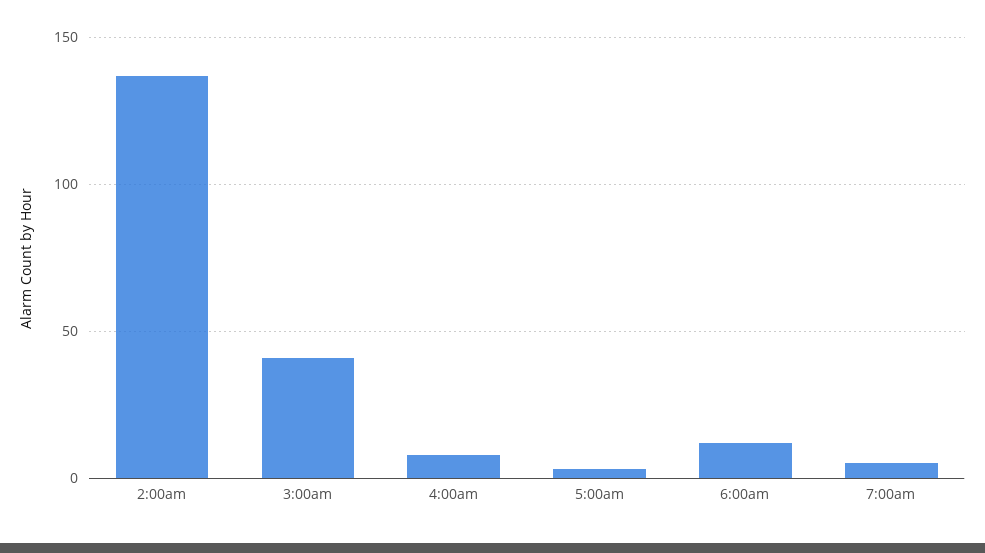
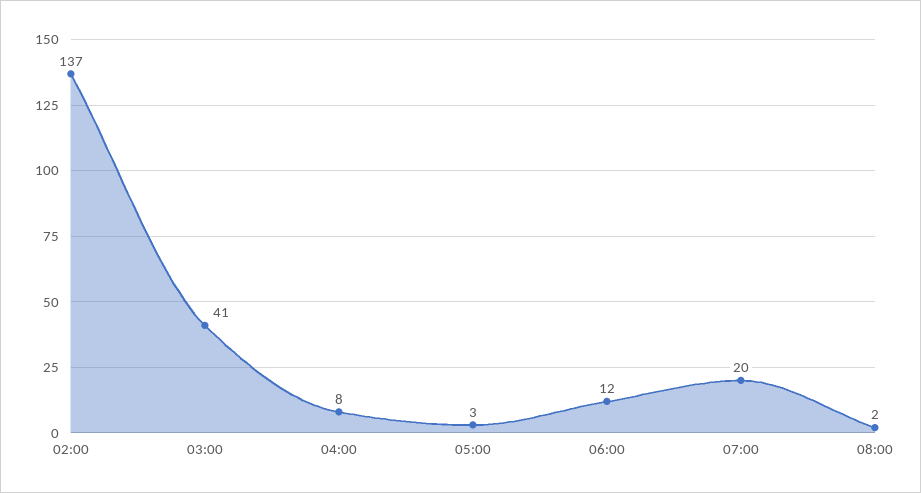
7:00am: 5 -> 20
08:00: none -> 2

